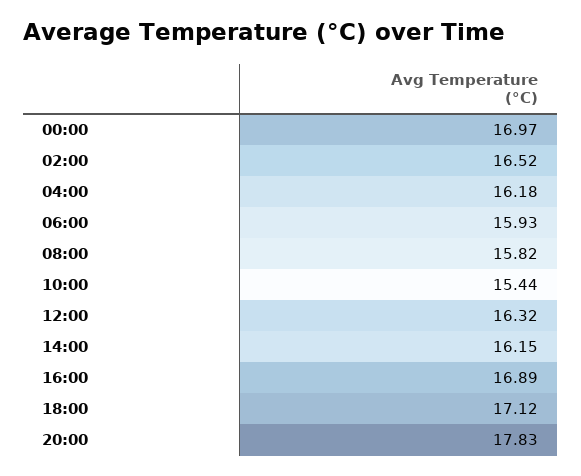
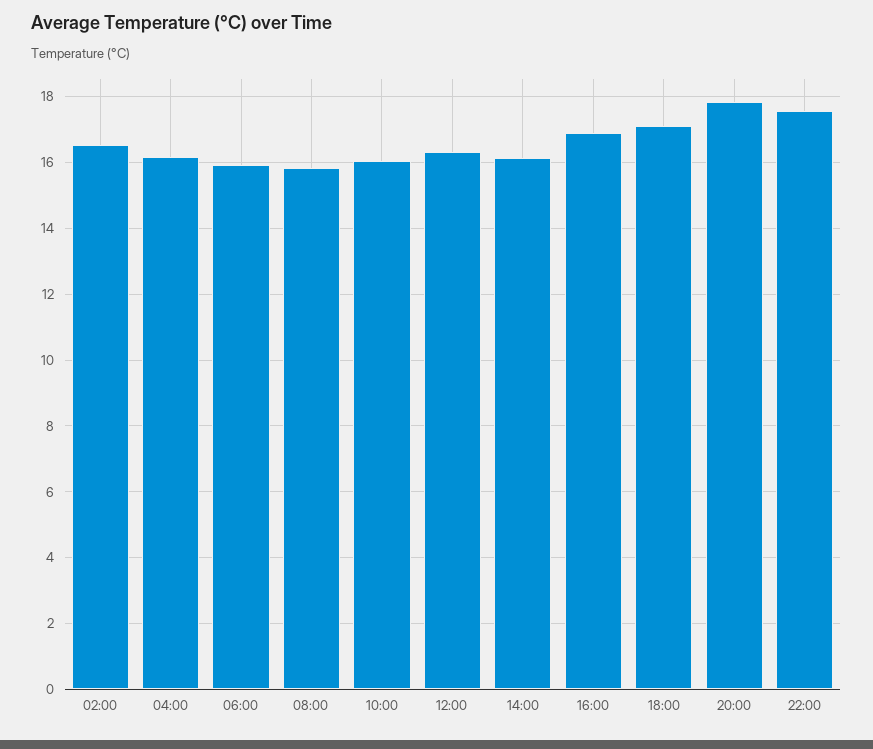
00:00: 16.97 -> none
10:00: 15.44 -> 16
22:00: none -> 17.6

